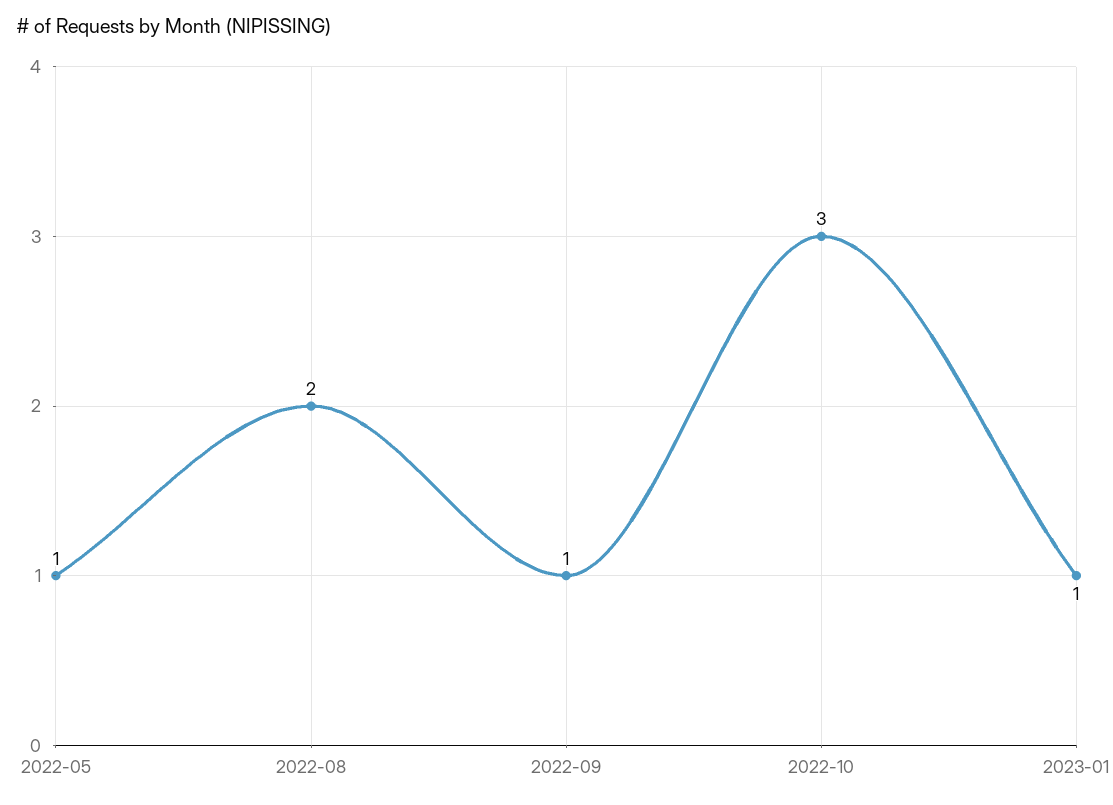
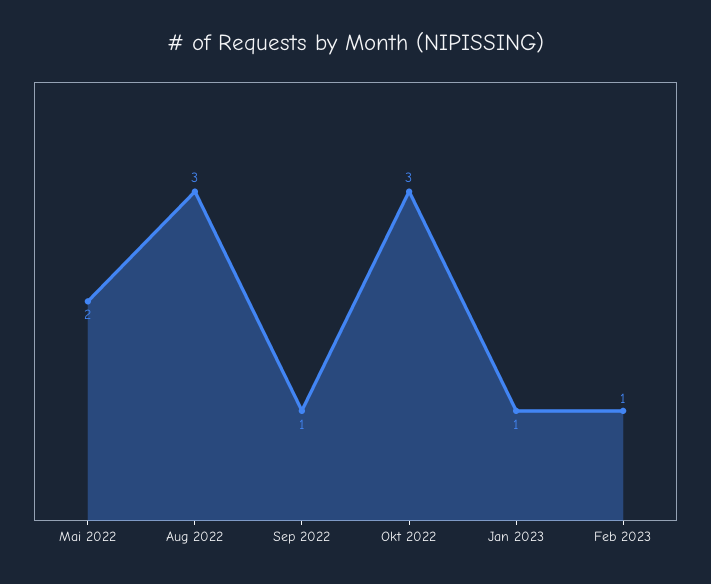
2022-05: 1 -> 2
2022-08: 2 -> 3
Feb 2023: none -> 1

